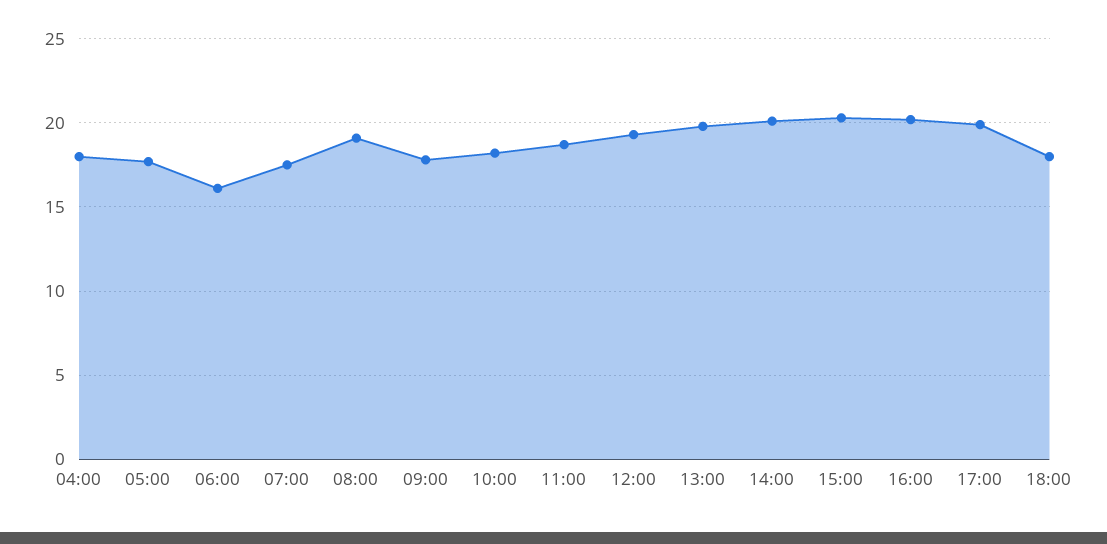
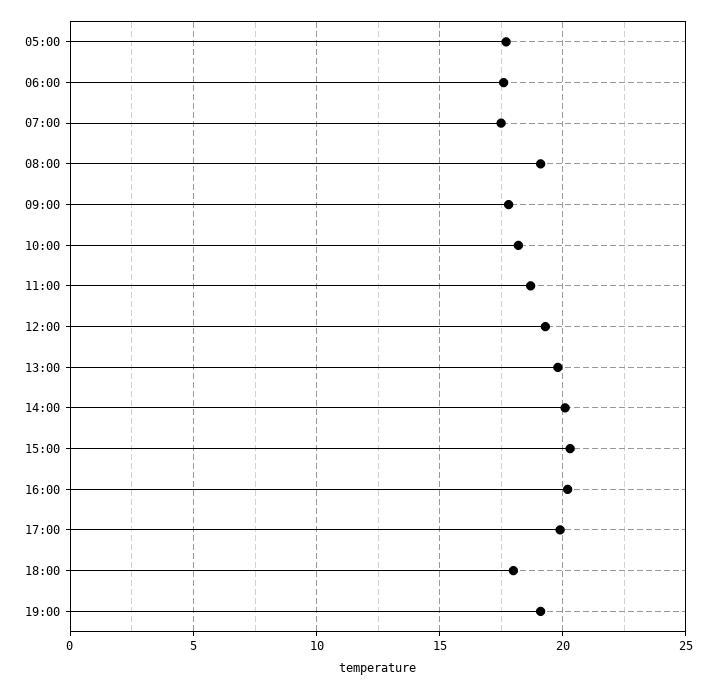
04:00: 18 -> none
06:00: 16 -> 17.5
19:00: none -> 19

